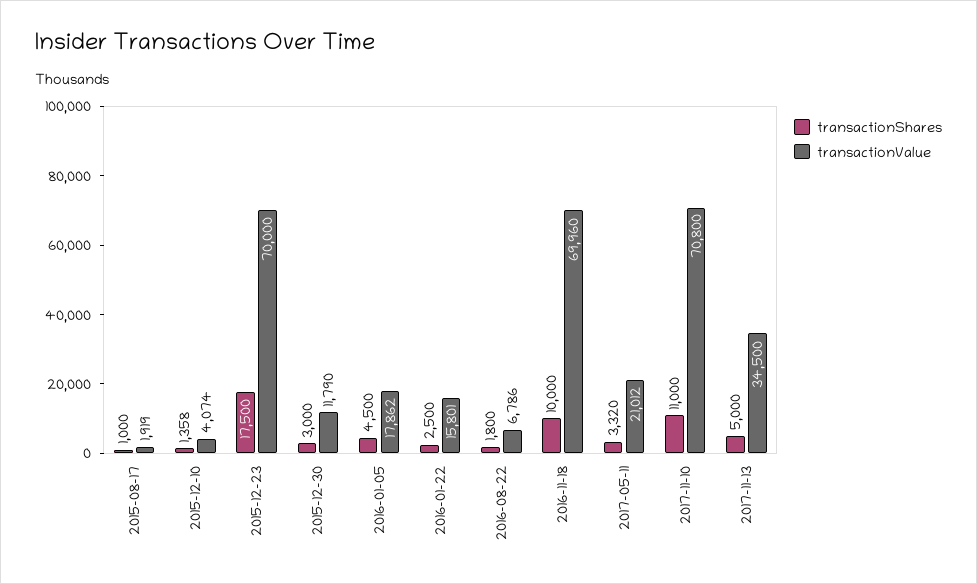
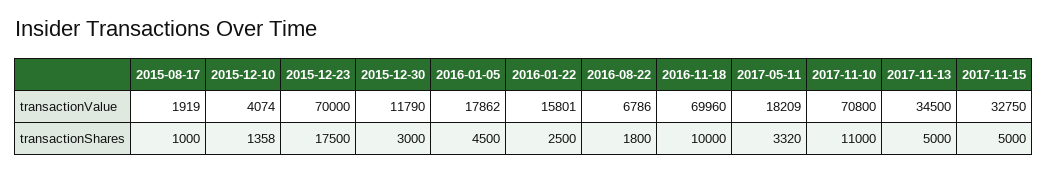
transactionValue, 2017-05-11: 21012 -> 18209
transactionValue, 2017-11-15: none -> 32750
transactionShares, 2017-11-15: none -> 5000

